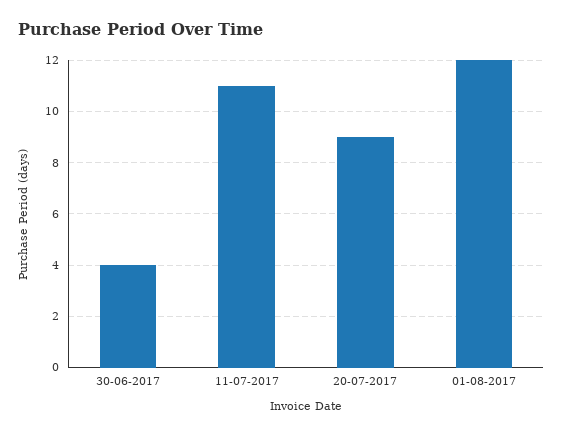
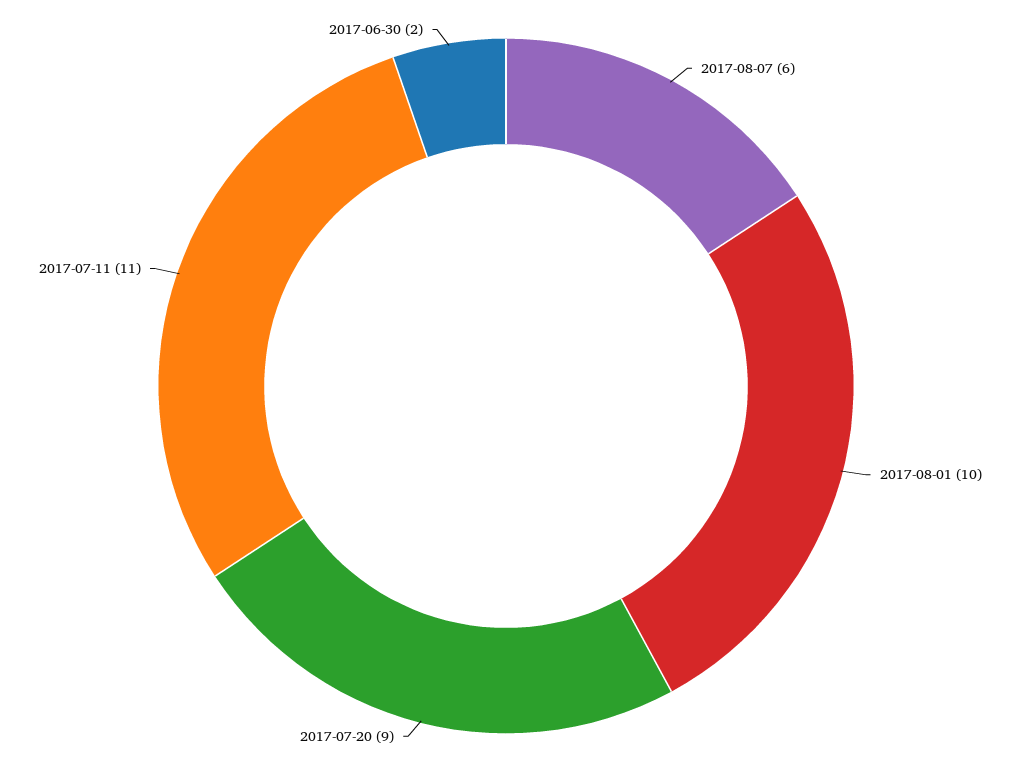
30-06-2017: 4 -> 2
01-08-2017: 12 -> 10
2017-08-07: none -> 6

